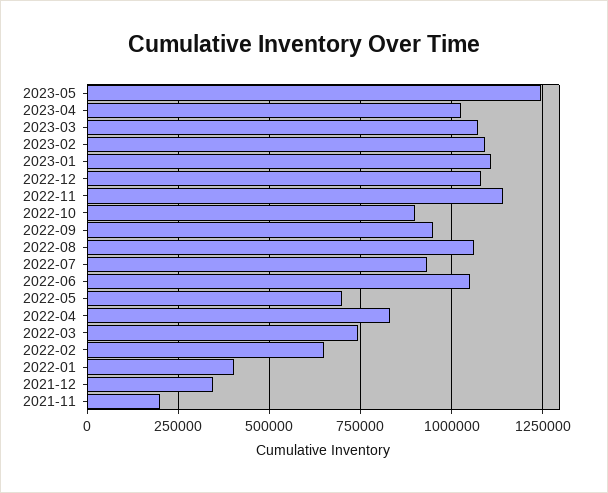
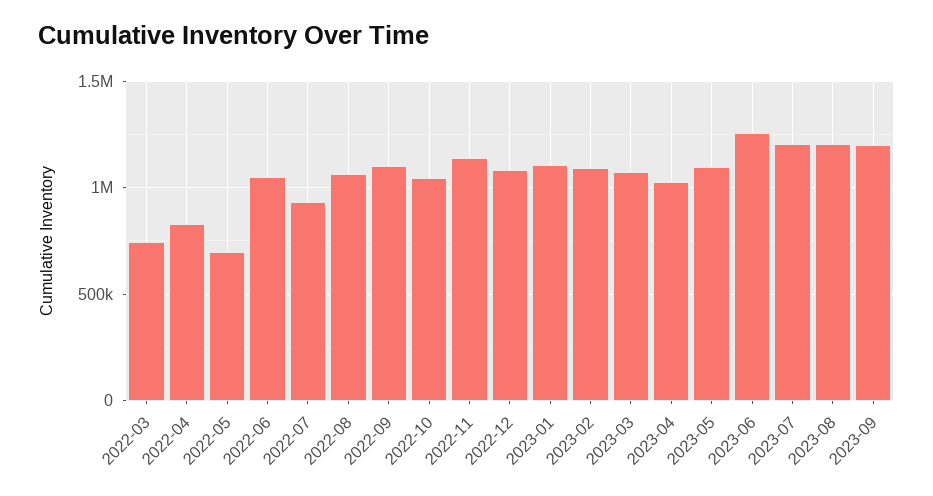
2023-05: 1250000 -> 1100000
2022-10: 900000 -> 1050000
2022-09: 950000 -> 1100000
2022-02: 650000 -> none
2022-01: 400000 -> none
2021-12: 350000 -> none
2021-11: 200000 -> none
2023-06: none -> 1250000
2023-07: none -> 1200000
2023-08: none -> 1200000
2023-09: none -> 1200000

